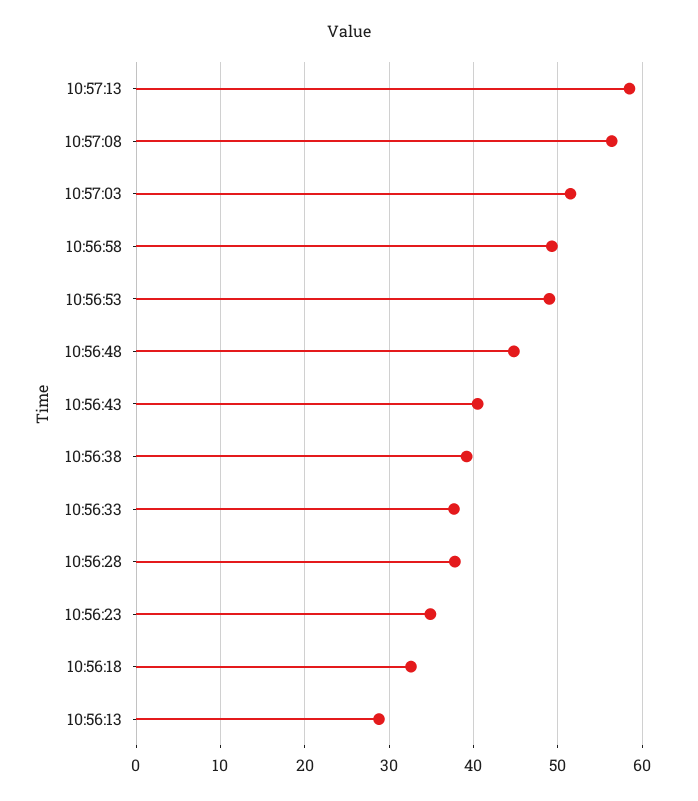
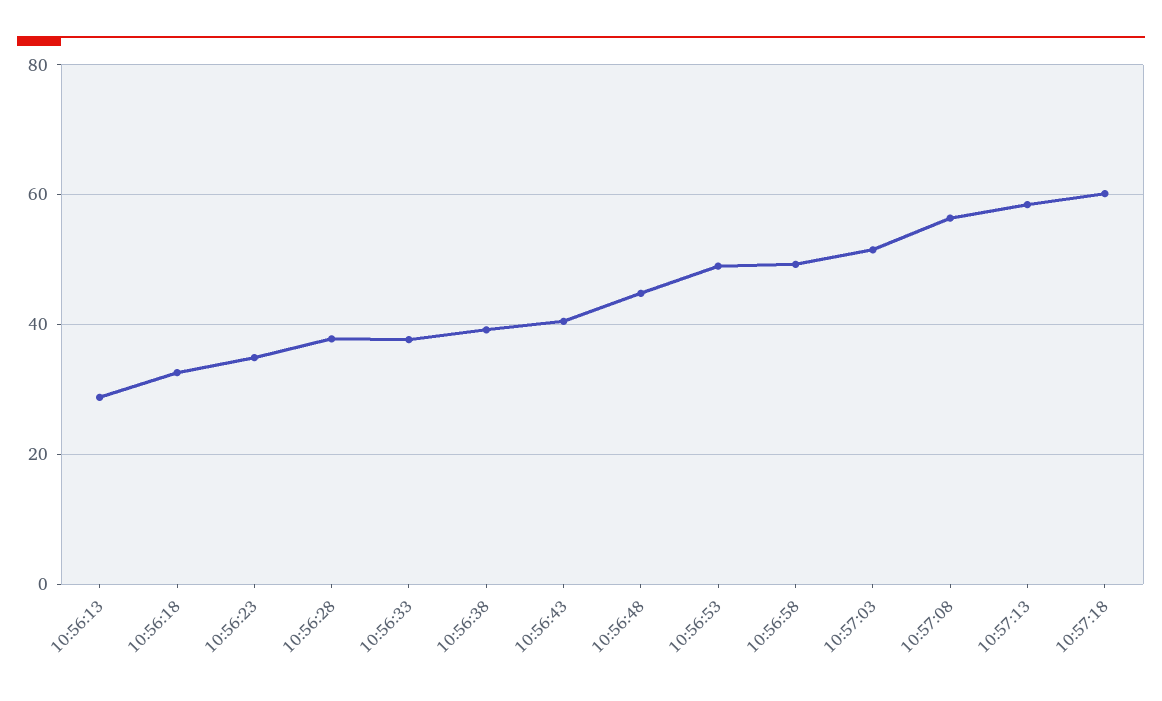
10:57:18: none -> 60

